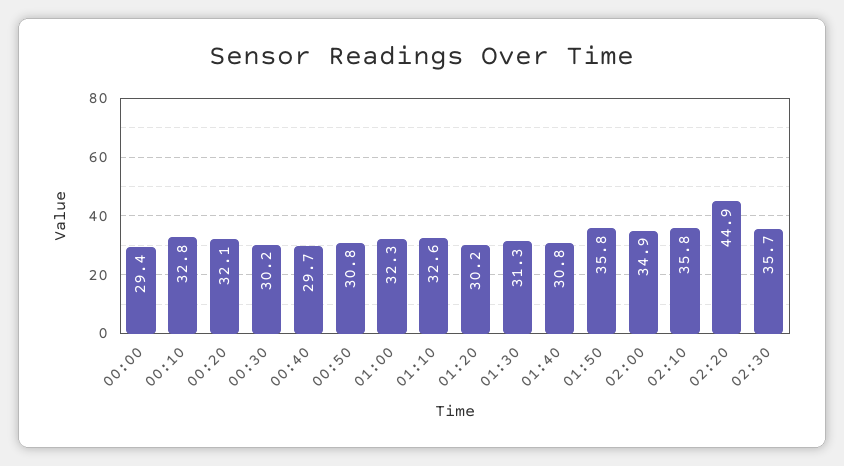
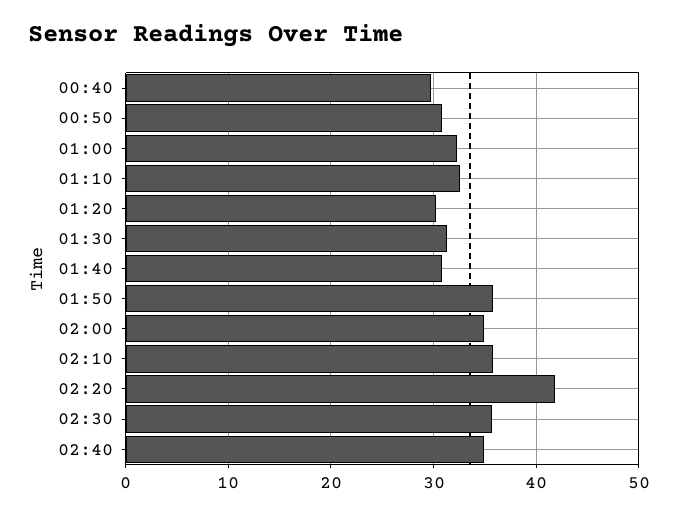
00:00: 29.4 -> none
00:10: 32.8 -> none
00:20: 32.1 -> none
00:30: 30.2 -> none
02:20: 44.9 -> 42
02:40: none -> 35

